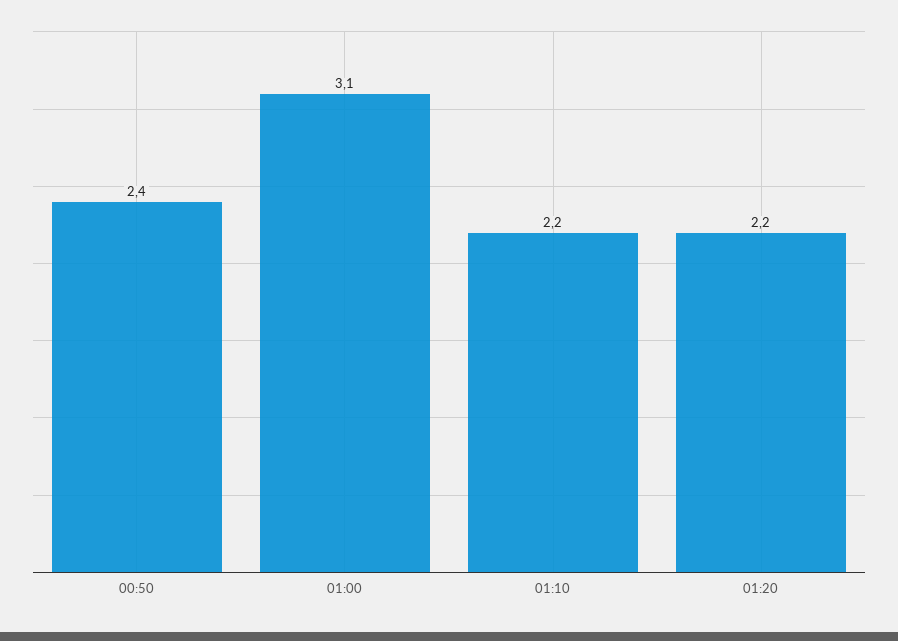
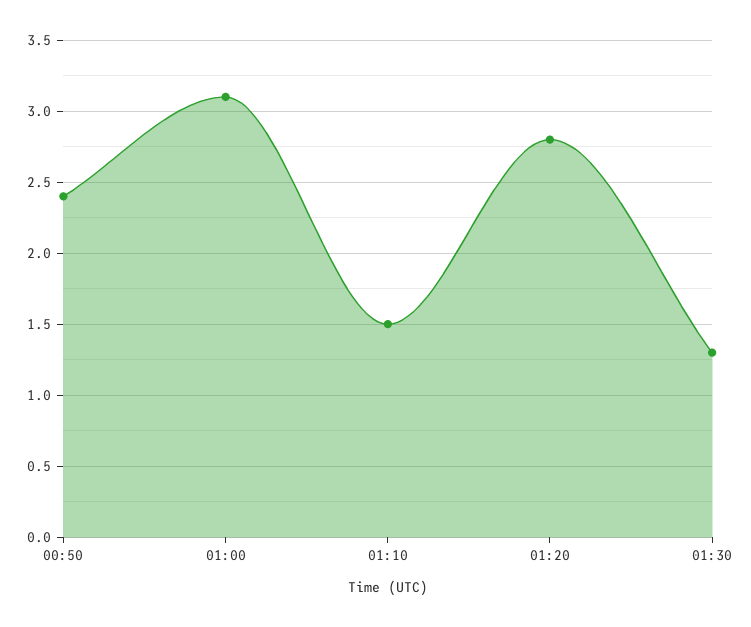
01:10: 2.2 -> 1.5
01:20: 2.2 -> 2.8
01:30: none -> 1.3

